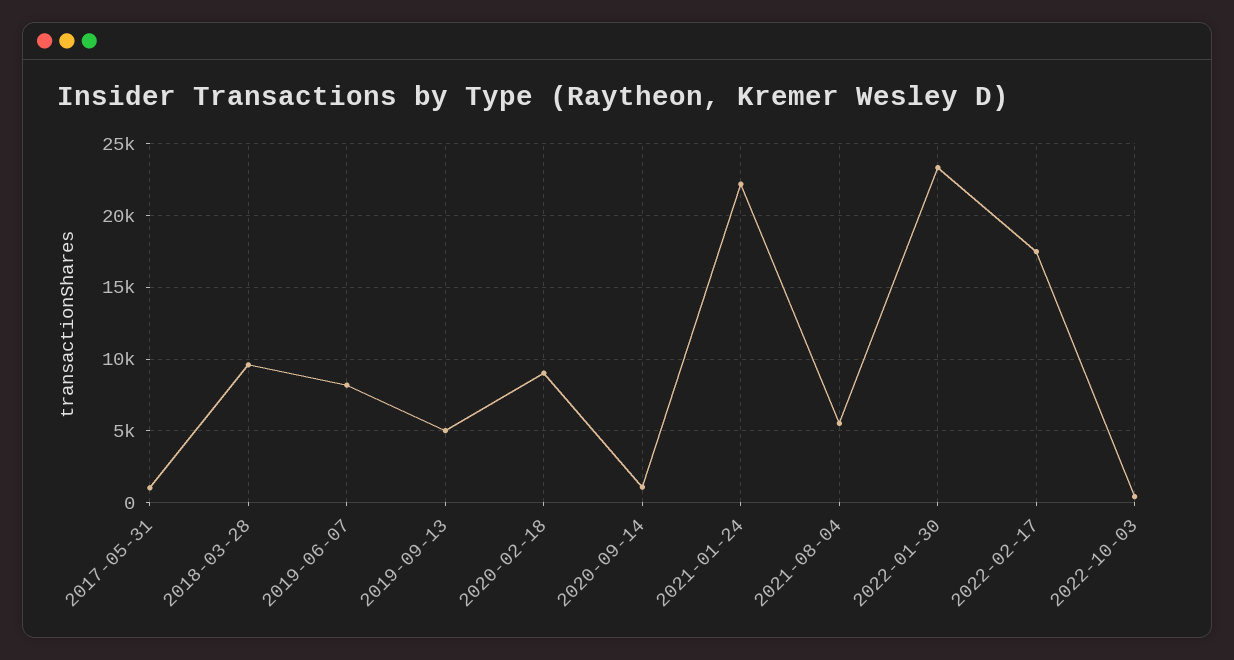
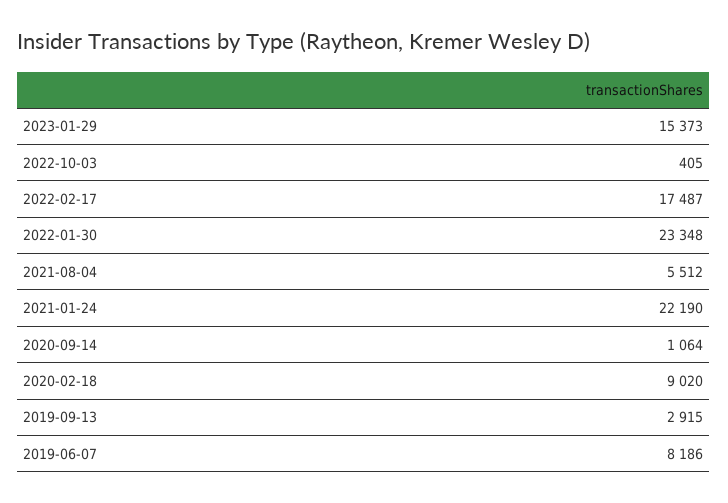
2017-05-31: 1000 -> none
2018-03-28: 9500 -> none
2019-09-13: 5000 -> 2915
2023-01-29: none -> 15373

